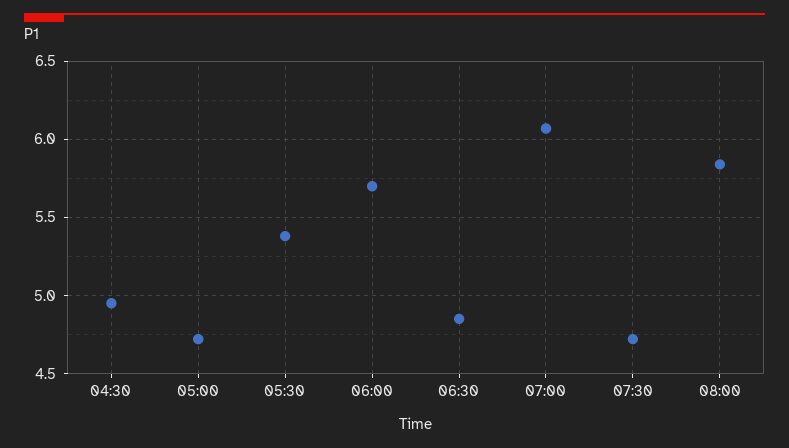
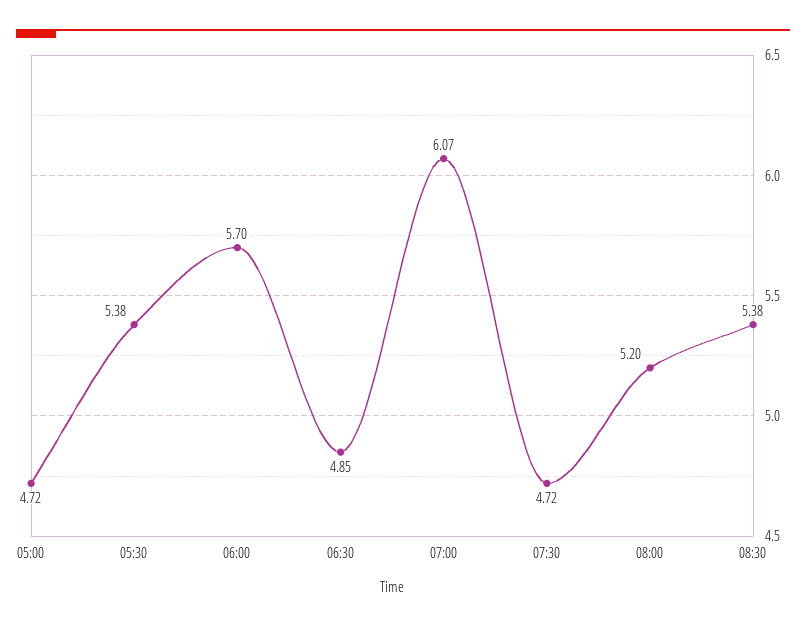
04:30: 4.95 -> none
08:00: 5.85 -> 5.2
08:30: none -> 5.38

